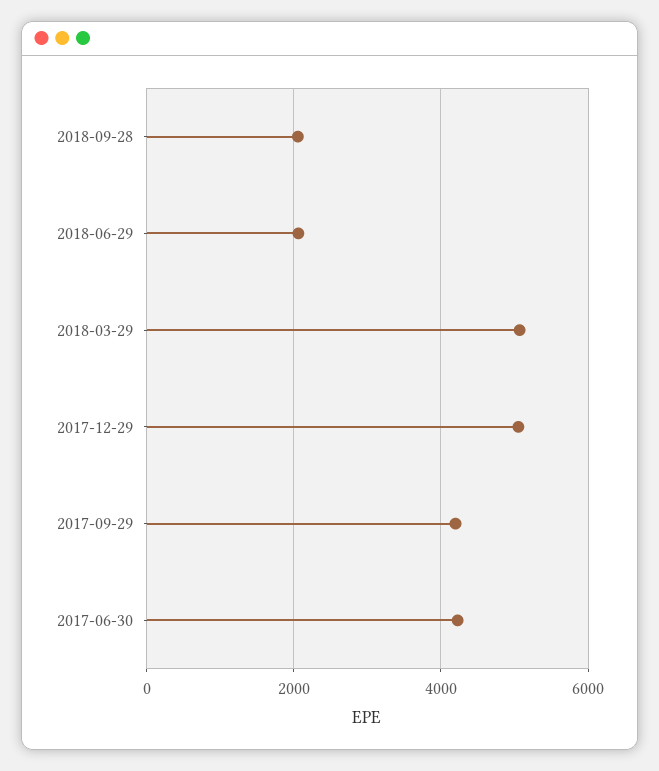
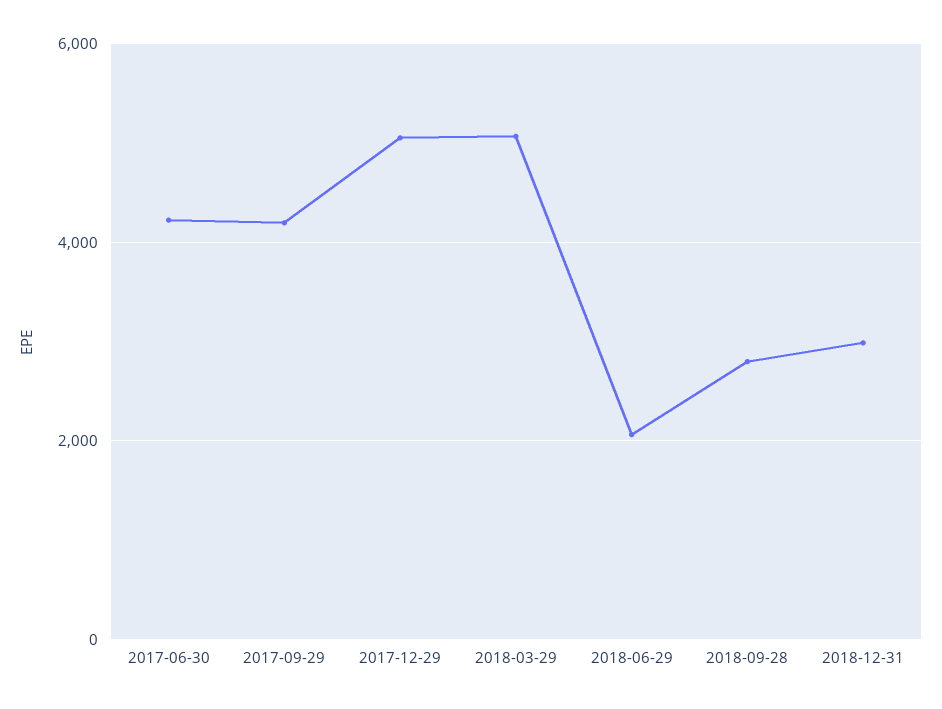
2018-09-28: 2000 -> 2800
2018-12-31: none -> 3000

